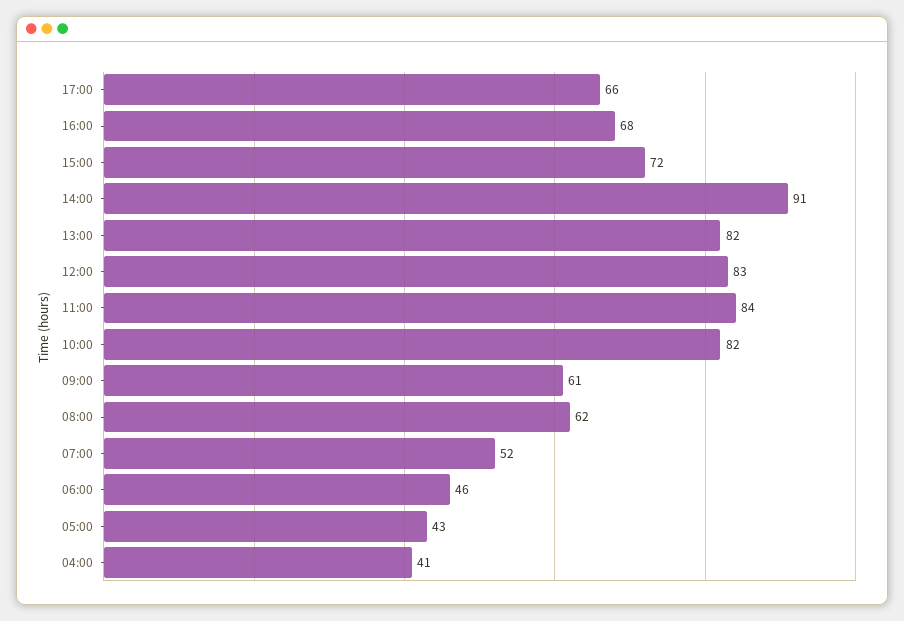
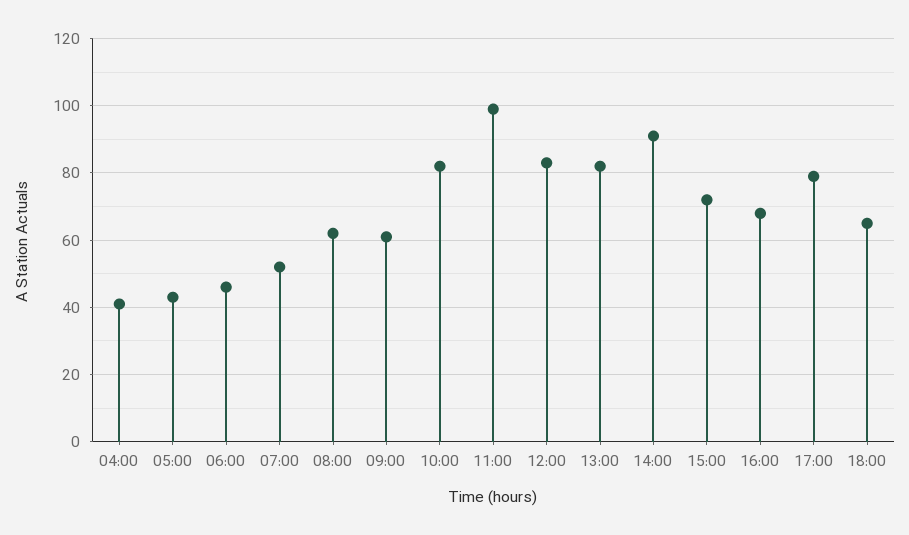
17:00: 66 -> 80
11:00: 84 -> 100
18:00: none -> 65

